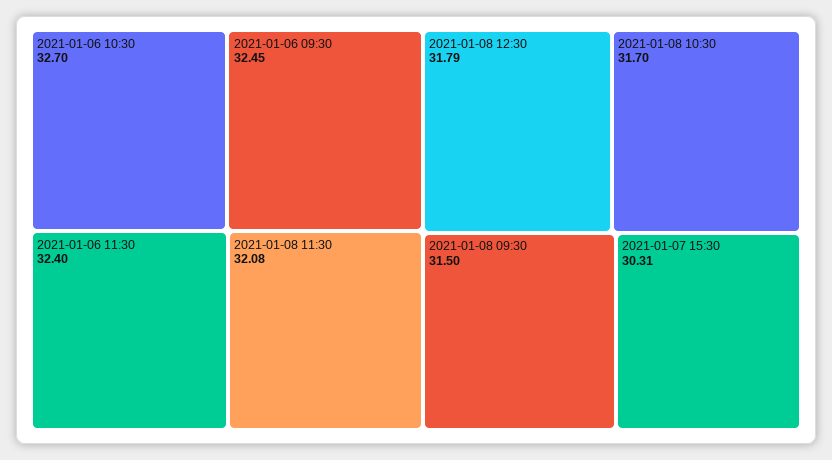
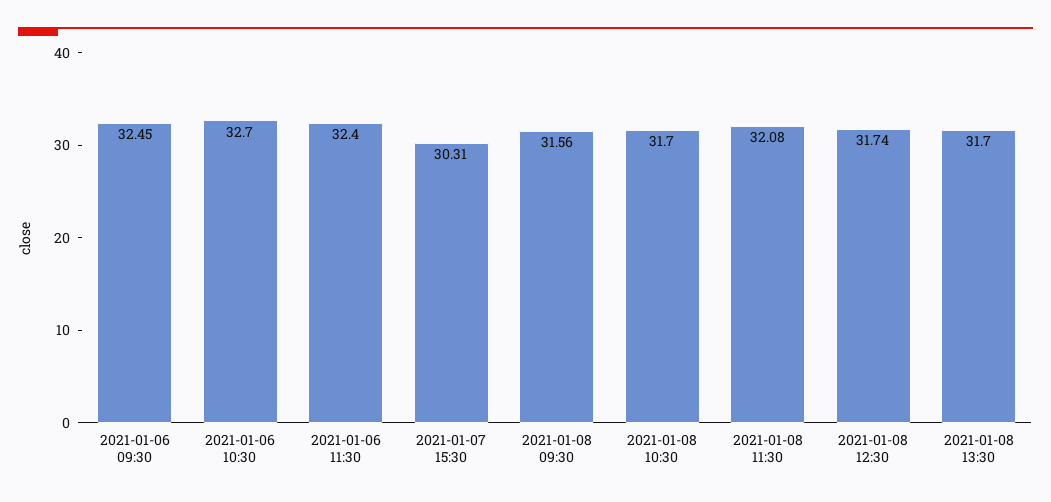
2021-01-08 12:30: 31.79 -> 31.74
2021-01-08 09:30: 31.5 -> 31.56
2021-01-08 13:30: none -> 31.7

